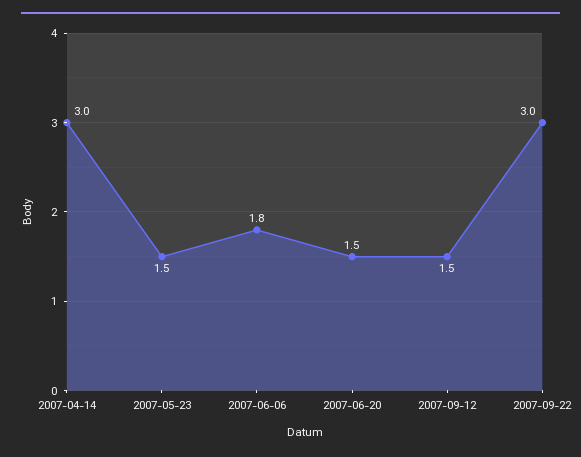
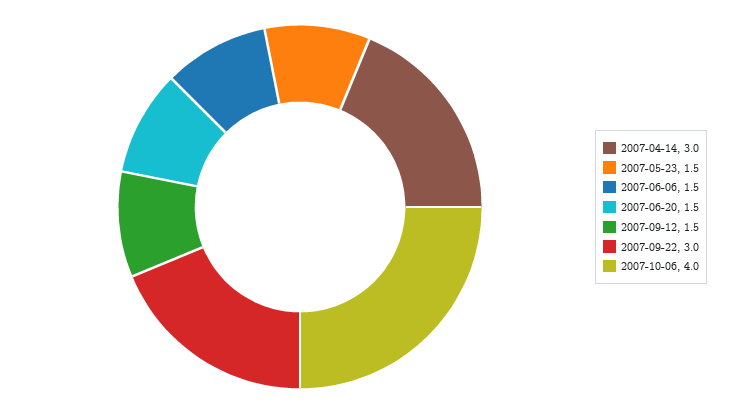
2007-06-06: 1.8 -> 1.5
2007-10-06: none -> 4

